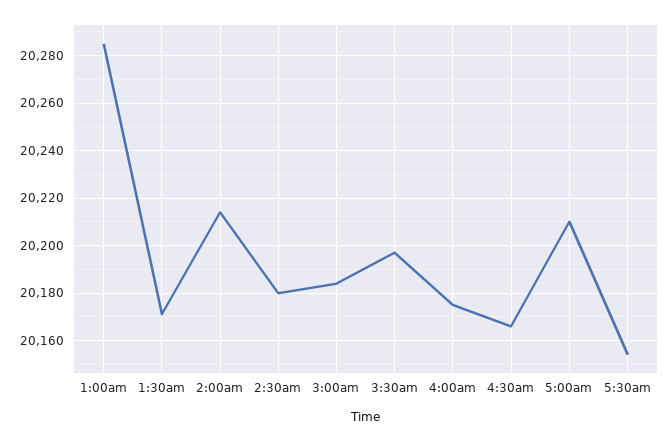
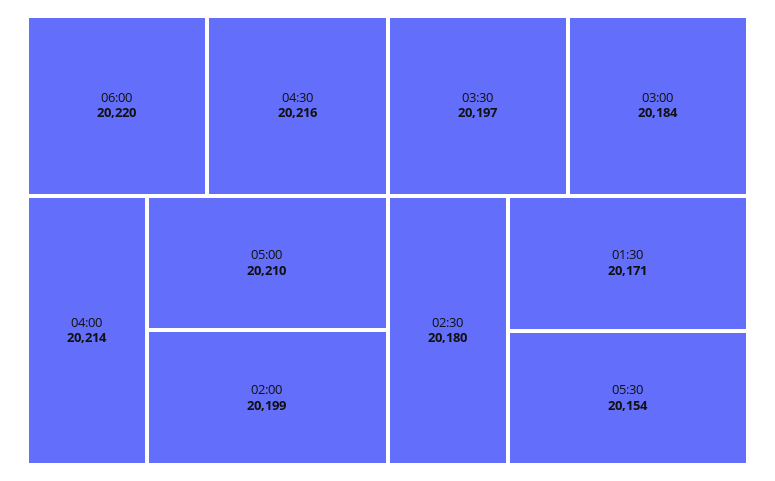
1:00am: 20285 -> none
2:00am: 20215 -> 20199
4:00am: 20175 -> 20214
4:30am: 20165 -> 20216
06:00: none -> 20220

